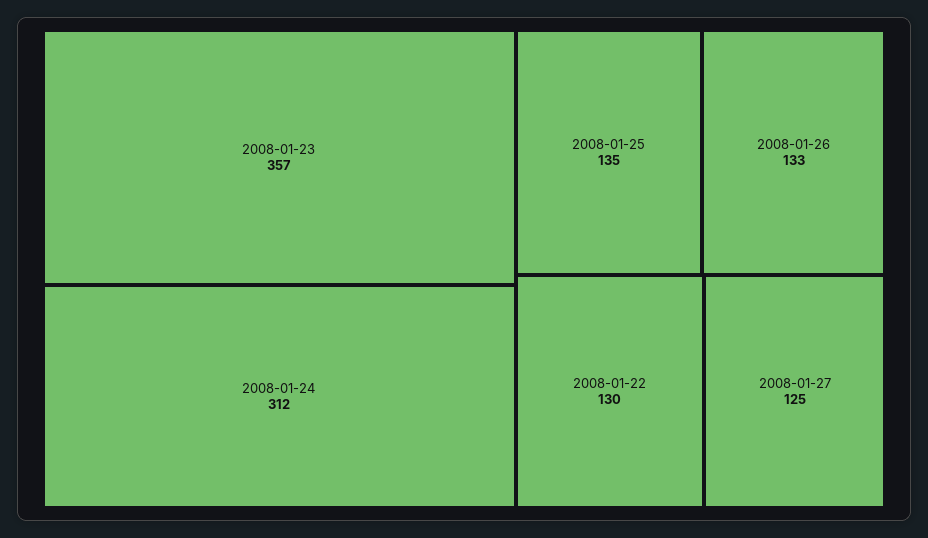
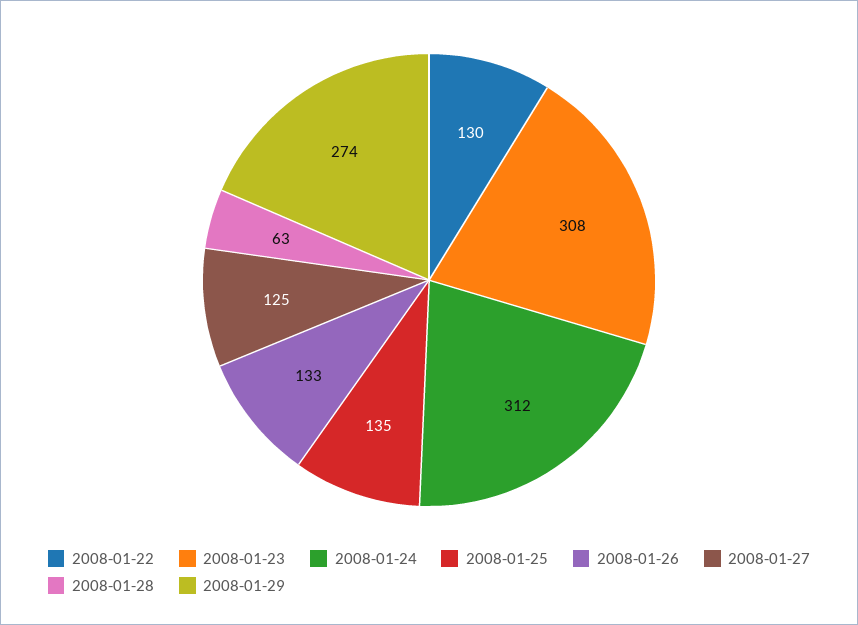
2008-01-23: 357 -> 308
2008-01-28: none -> 63
2008-01-29: none -> 274

